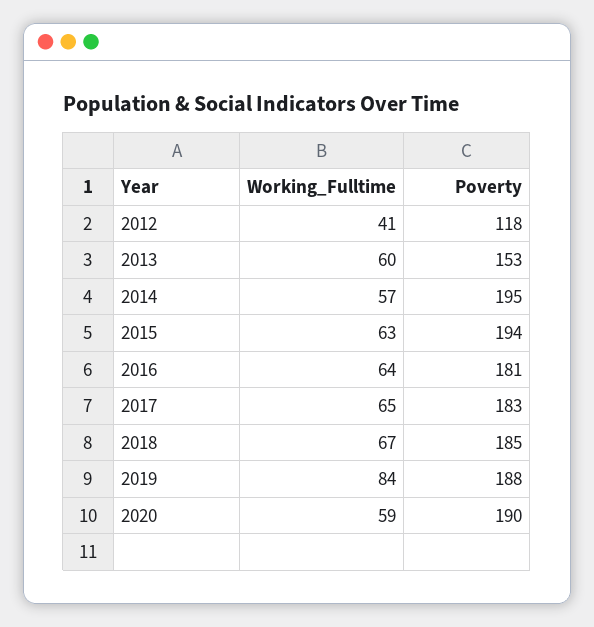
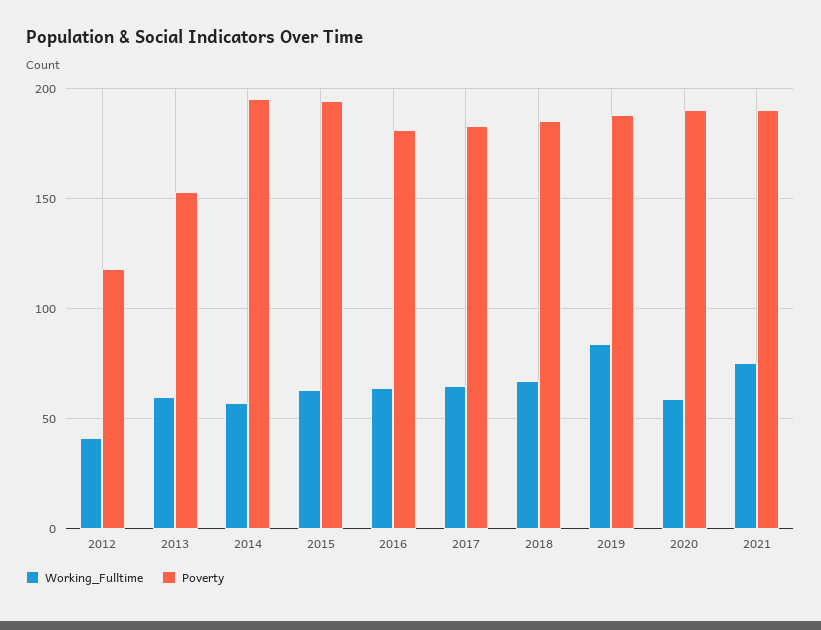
Working_Fulltime, 2021: none -> 75
Poverty, 2021: none -> 190

